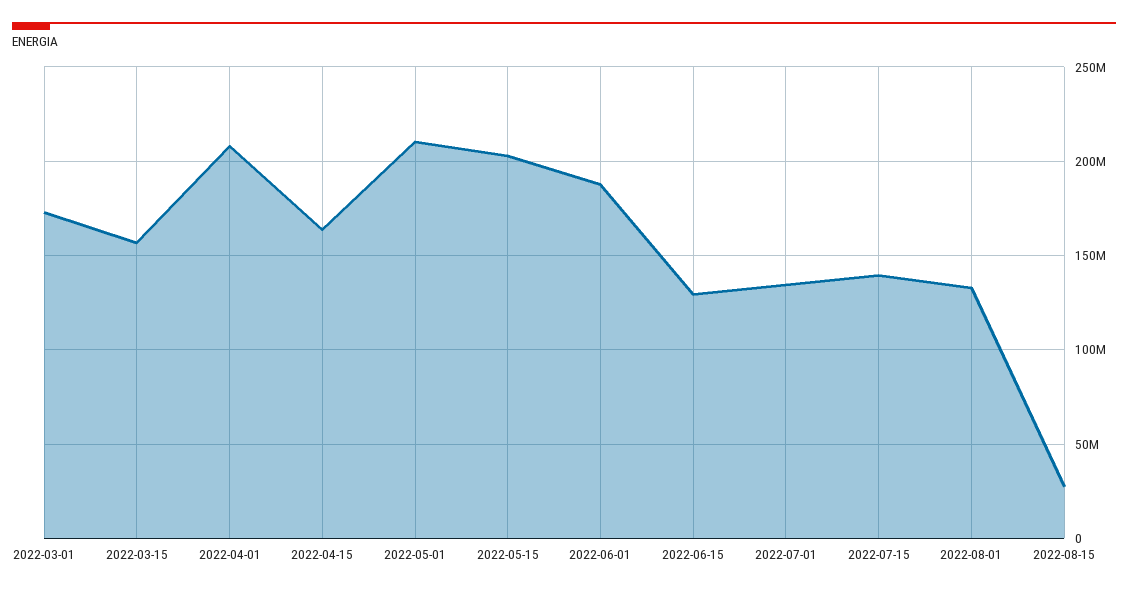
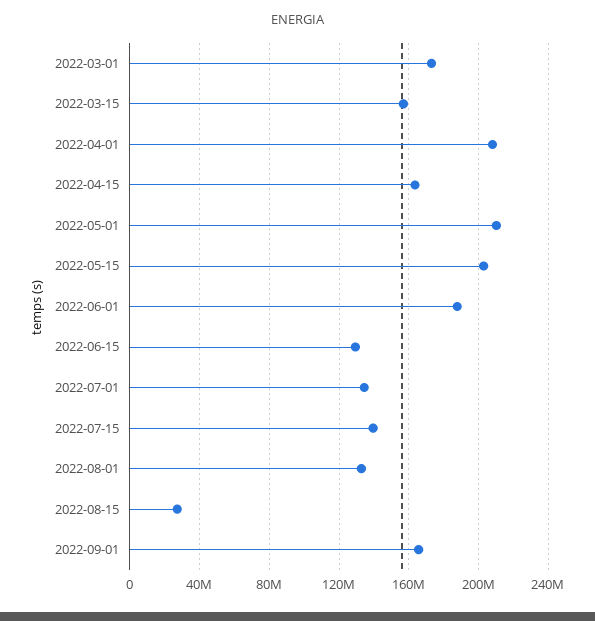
2022-09-01: none -> 165000000

